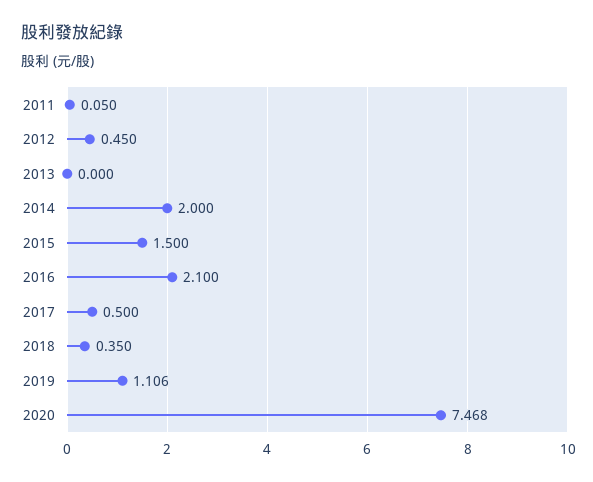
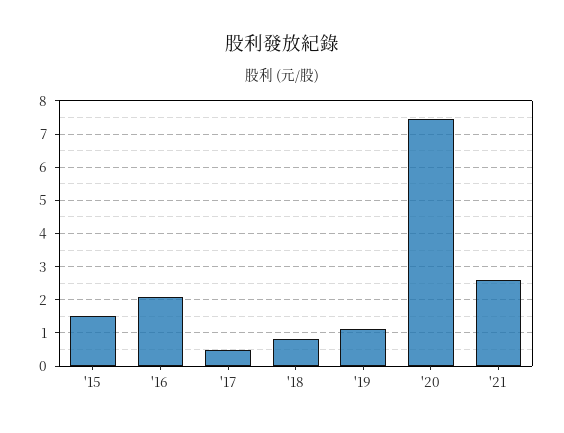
2011: 0.05 -> none
2012: 0.45 -> none
2013: 0 -> none
2014: 2 -> none
2018: 0.35 -> 0.8
'21: none -> 2.6

